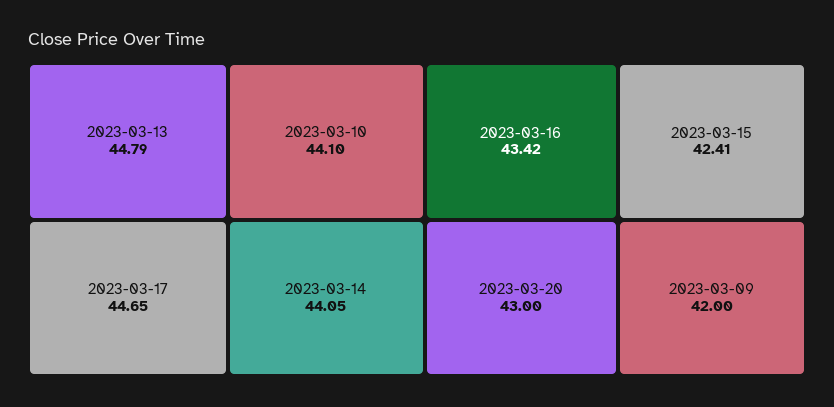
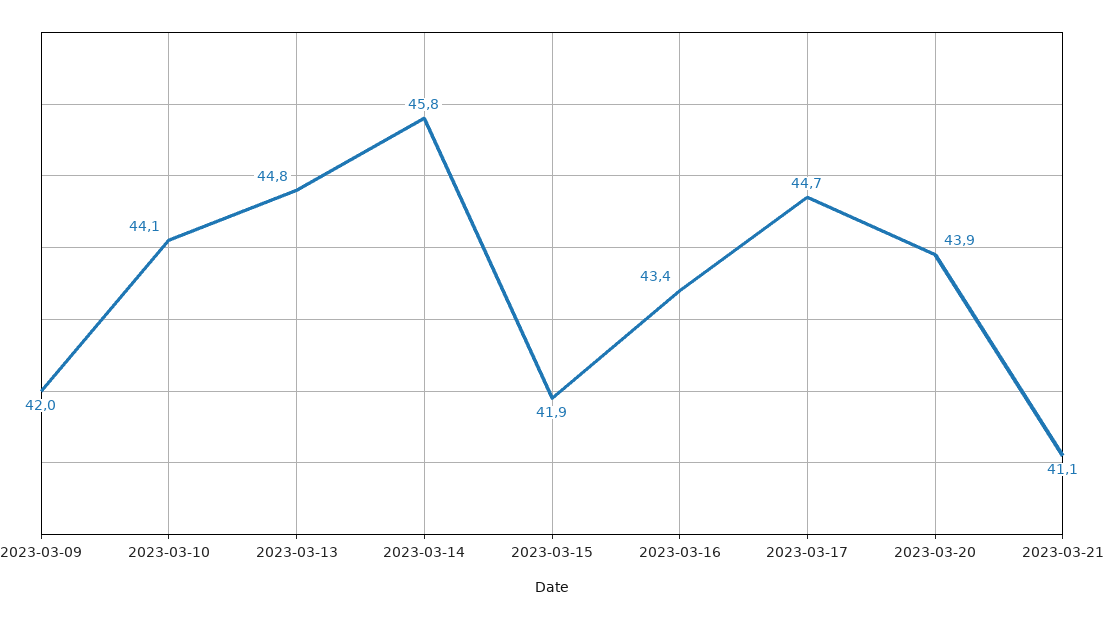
2023-03-14: 44.05 -> 45.8
2023-03-20: 43 -> 43.9
2023-03-15: 42.41 -> 41.9
2023-03-21: none -> 41.1

